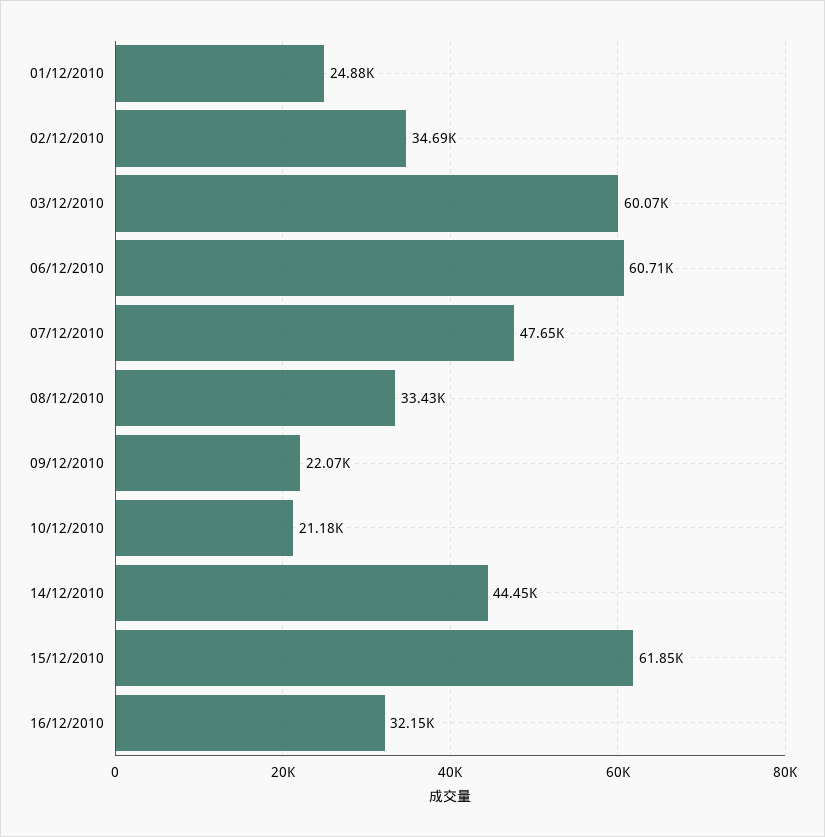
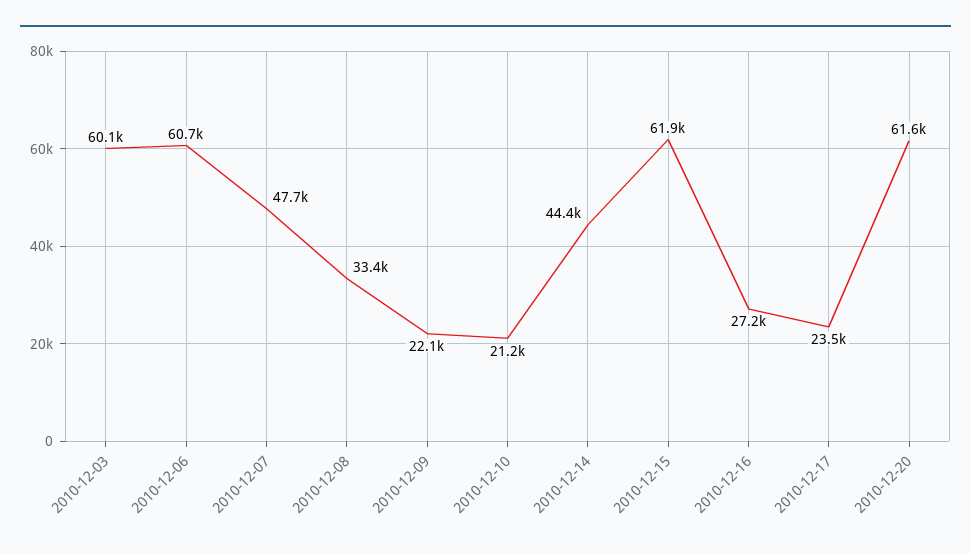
01/12/2010: 24880 -> none
02/12/2010: 34690 -> none
16/12/2010: 32150 -> 27200
2010-12-17: none -> 23500
2010-12-20: none -> 61600

